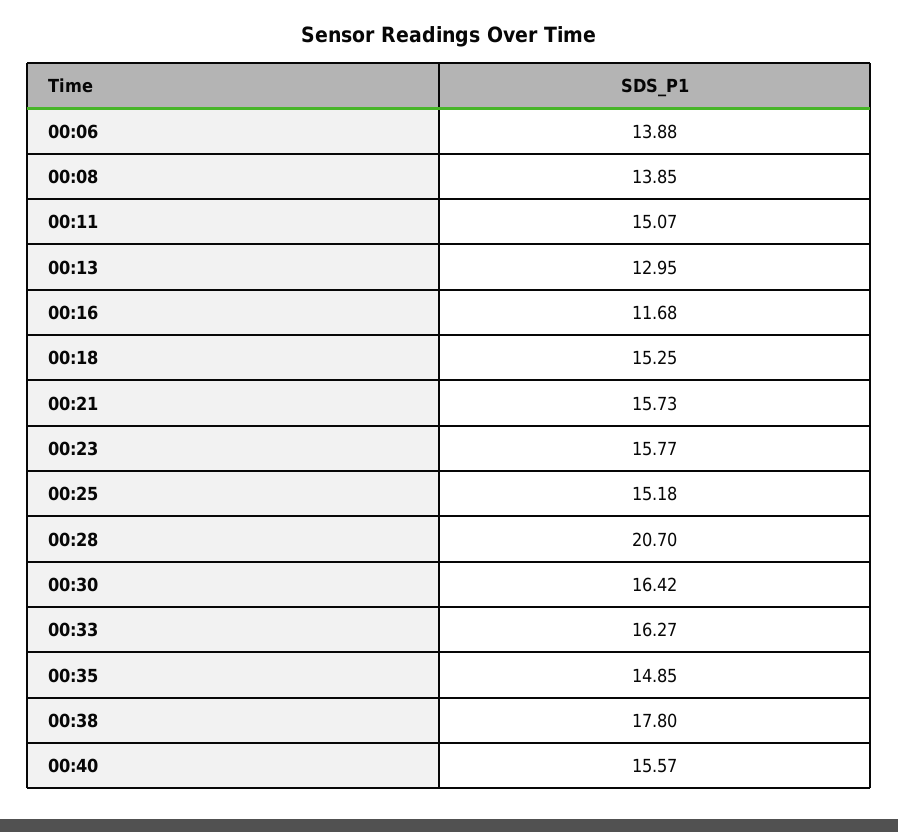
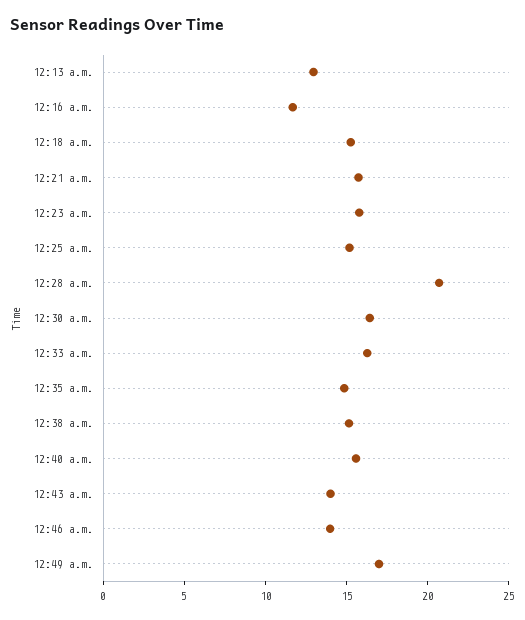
00:06: 13.88 -> none
00:08: 13.85 -> none
00:11: 15.07 -> none
00:38: 17.8 -> 15
12:43 a.m.: none -> 14
12:46 a.m.: none -> 14
12:49 a.m.: none -> 17

